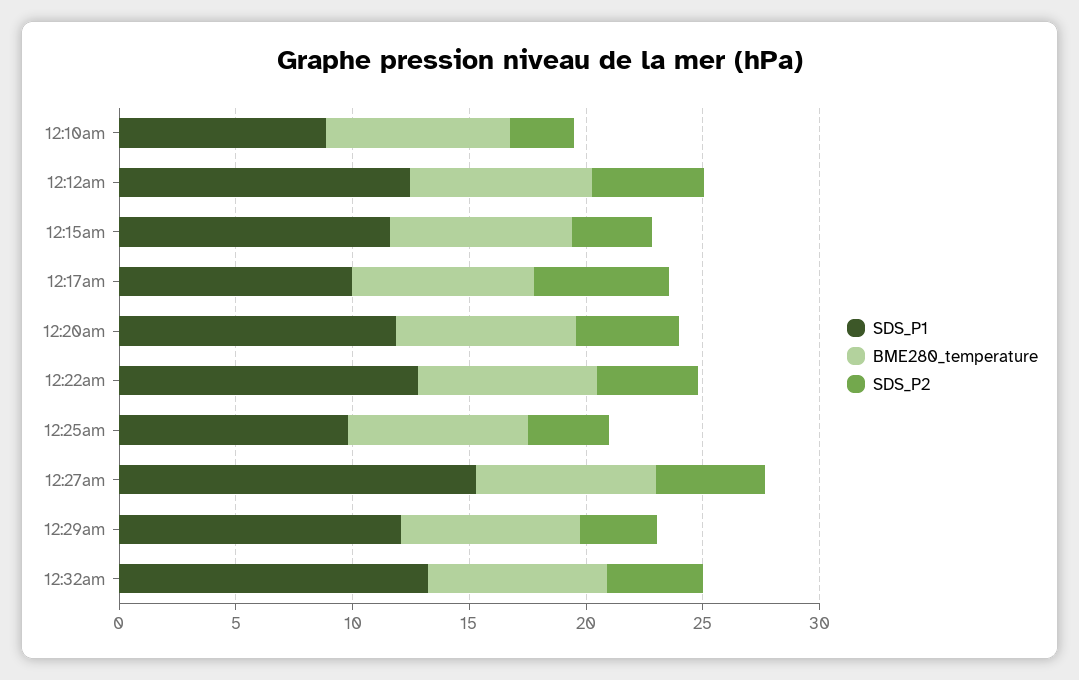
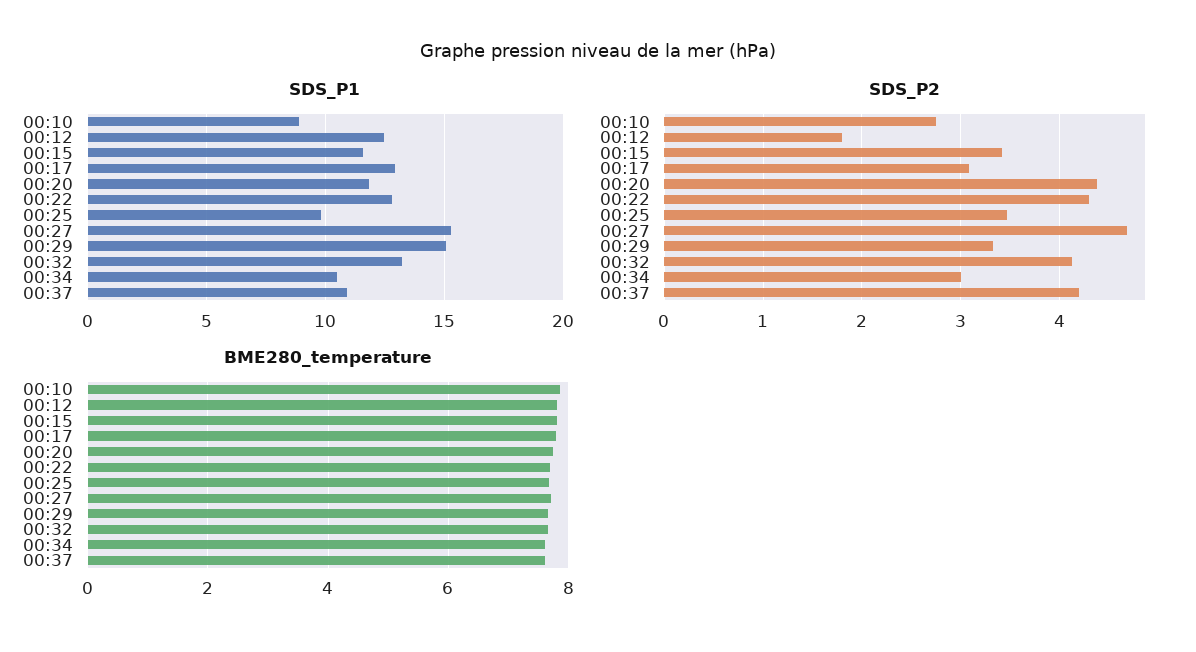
SDS_P2, 12:12am: 5 -> 1.8
SDS_P1, 12:17am: 10 -> 13
SDS_P2, 12:17am: 6 -> 3.1
SDS_P1, 12:29am: 12 -> 15
SDS_P1, 00:34: none -> 10.5
SDS_P1, 00:37: none -> 11
SDS_P2, 00:34: none -> 3
SDS_P2, 00:37: none -> 4.2
BME280_temperature, 00:34: none -> 7.6
BME280_temperature, 00:37: none -> 7.6

